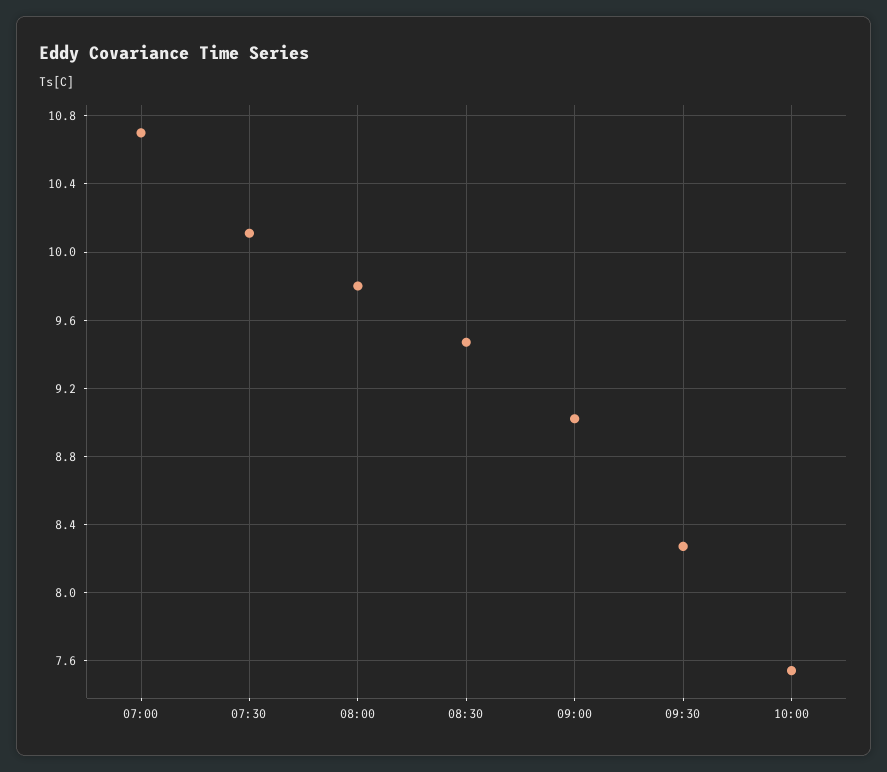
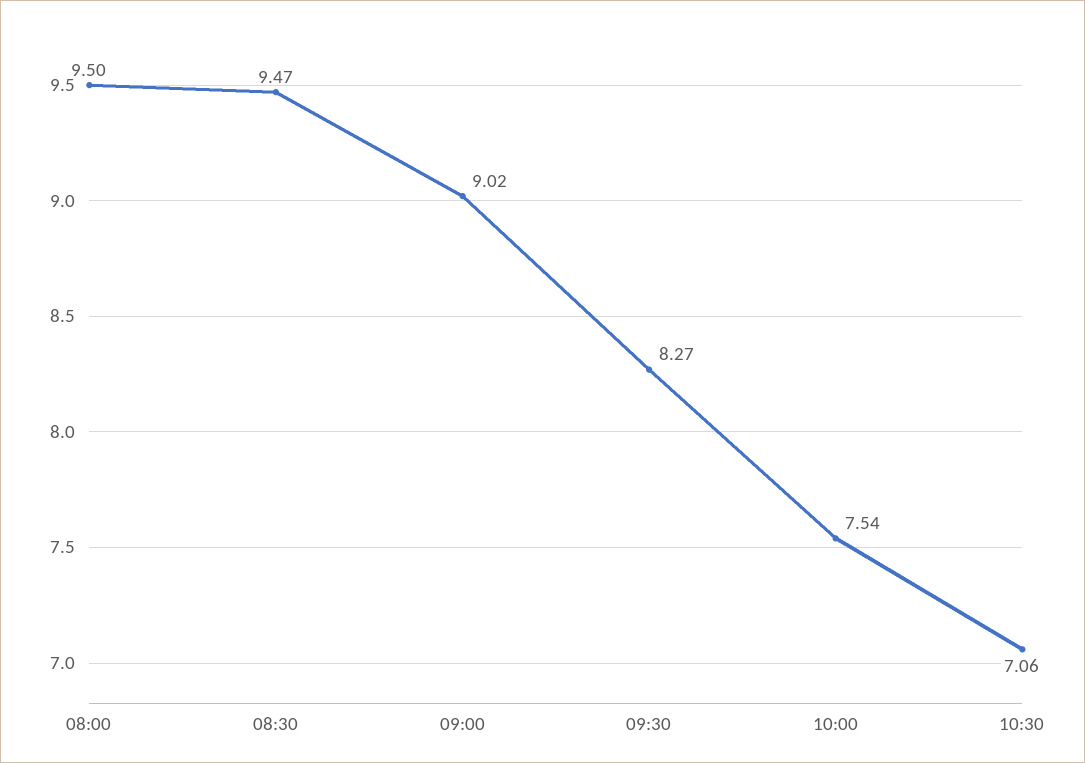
07:00: 10.7 -> none
07:30: 10.1 -> none
08:00: 9.8 -> 9.5
10:30: none -> 7.06

